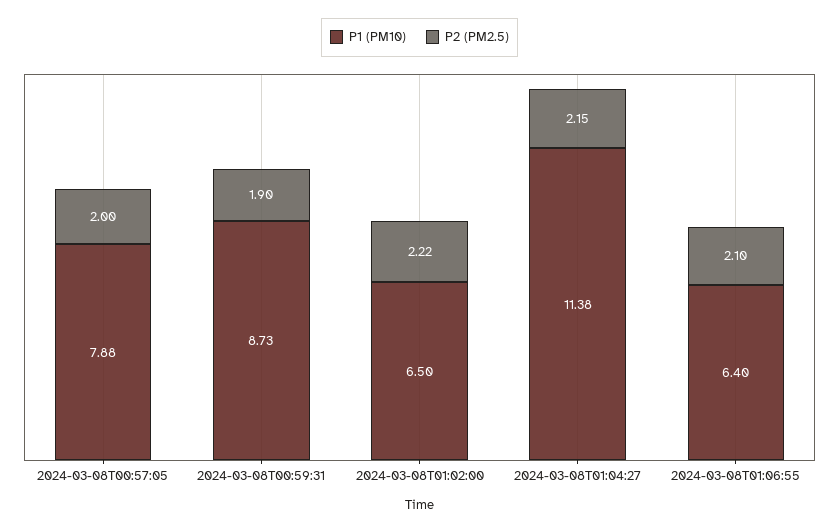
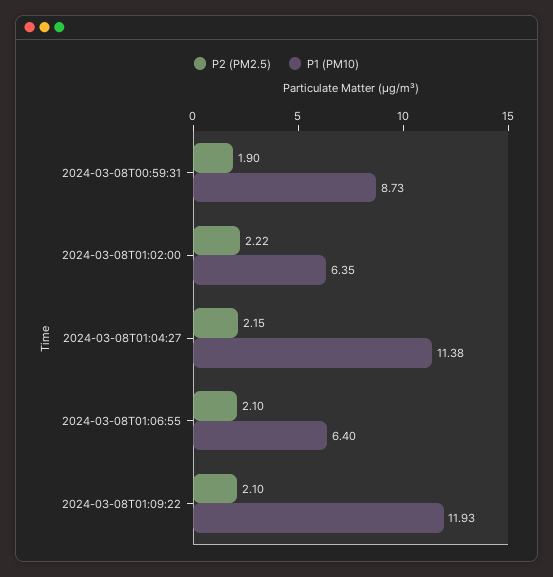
P1 (PM10), 2024-03-08T00:57:05: 7.88 -> none
P2 (PM2.5), 2024-03-08T00:57:05: 2 -> none
P1 (PM10), 2024-03-08T01:02:00: 6.5 -> 6.35
P2 (PM2.5), 2024-03-08T01:09:22: none -> 2.1
P1 (PM10), 2024-03-08T01:09:22: none -> 11.93

